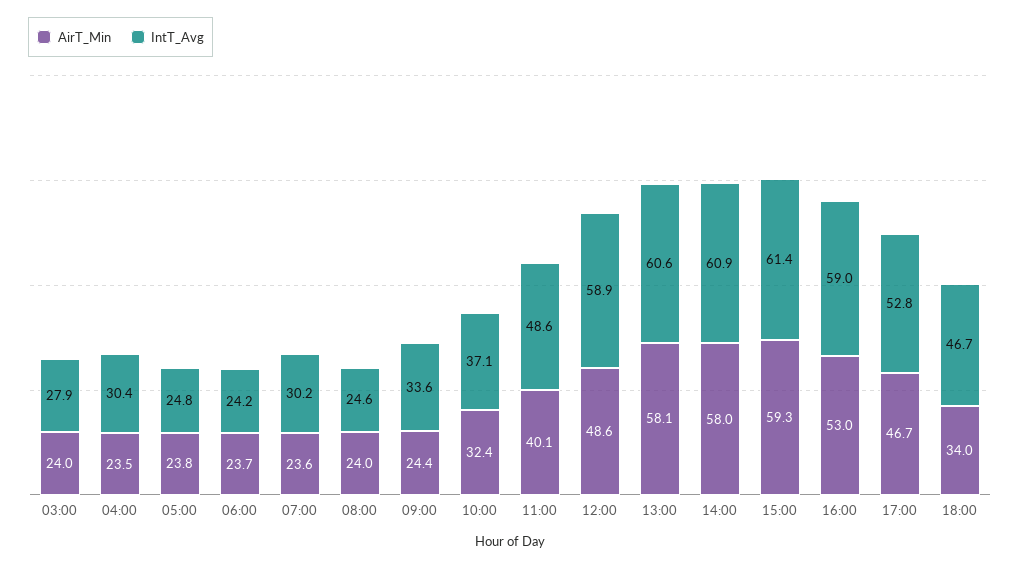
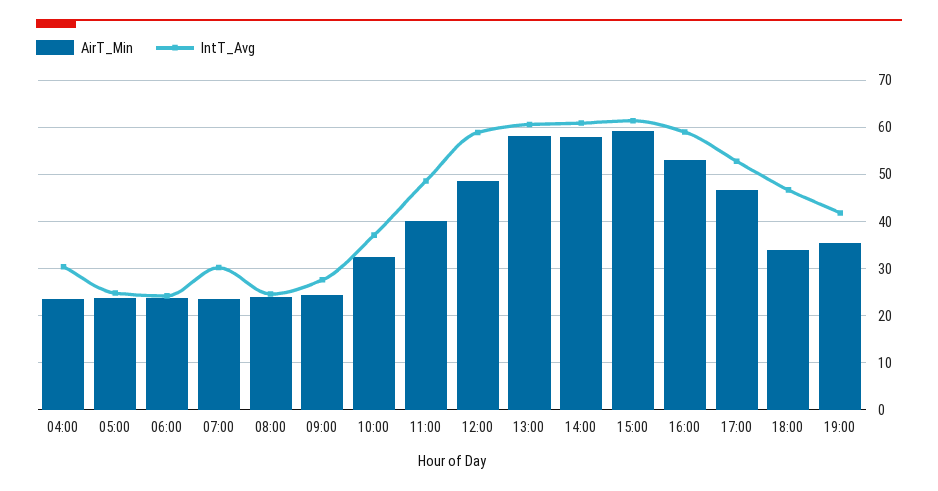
AirT_Min, 03:00: 24 -> none
IntT_Avg, 03:00: 27.9 -> none
IntT_Avg, 09:00: 33.6 -> 28
AirT_Min, 19:00: none -> 36
IntT_Avg, 19:00: none -> 42

